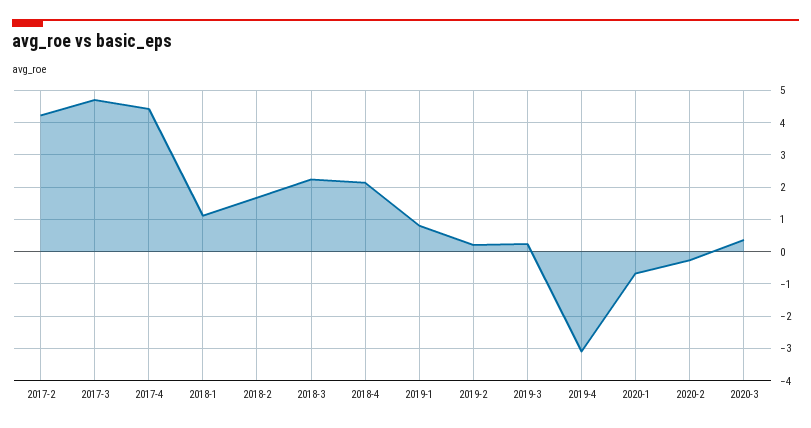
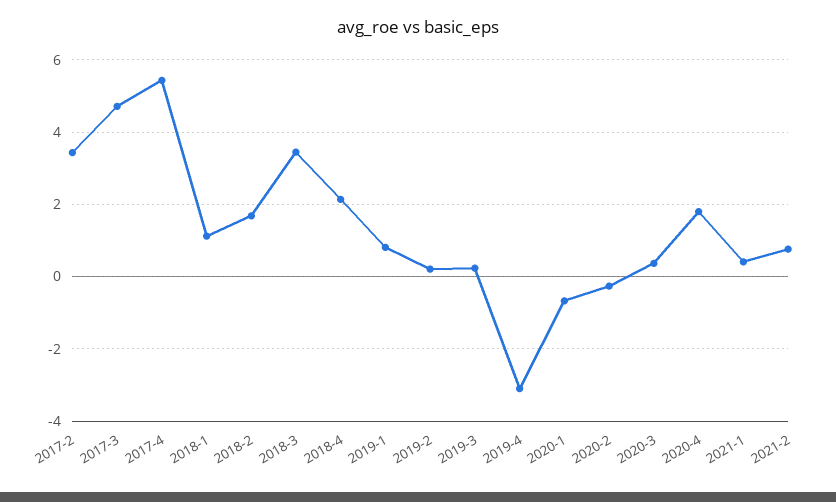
2017-2: 4.2 -> 3.4
2017-4: 4.4 -> 5.4
2018-3: 2.2 -> 3.4
2020-4: none -> 1.8
2021-1: none -> 0.4
2021-2: none -> 0.8

